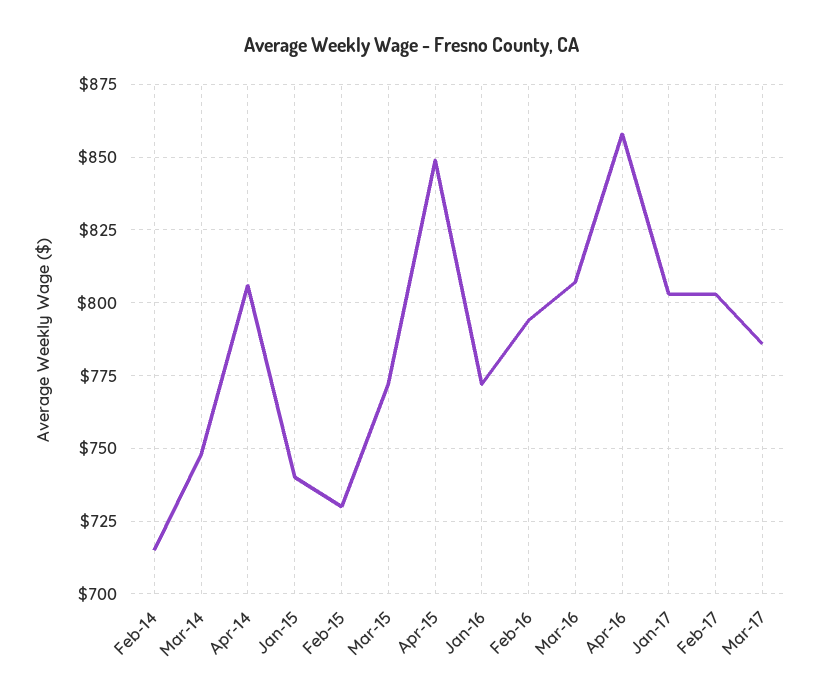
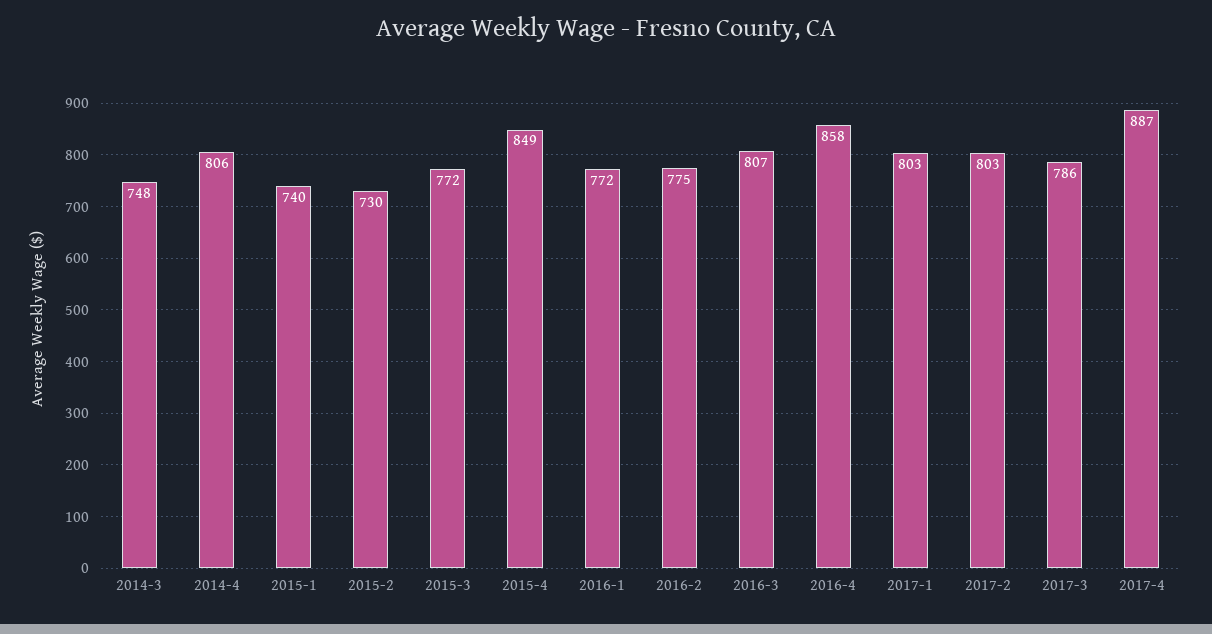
Feb-14: 715 -> none
Feb-16: 795 -> 775
2017-4: none -> 887

